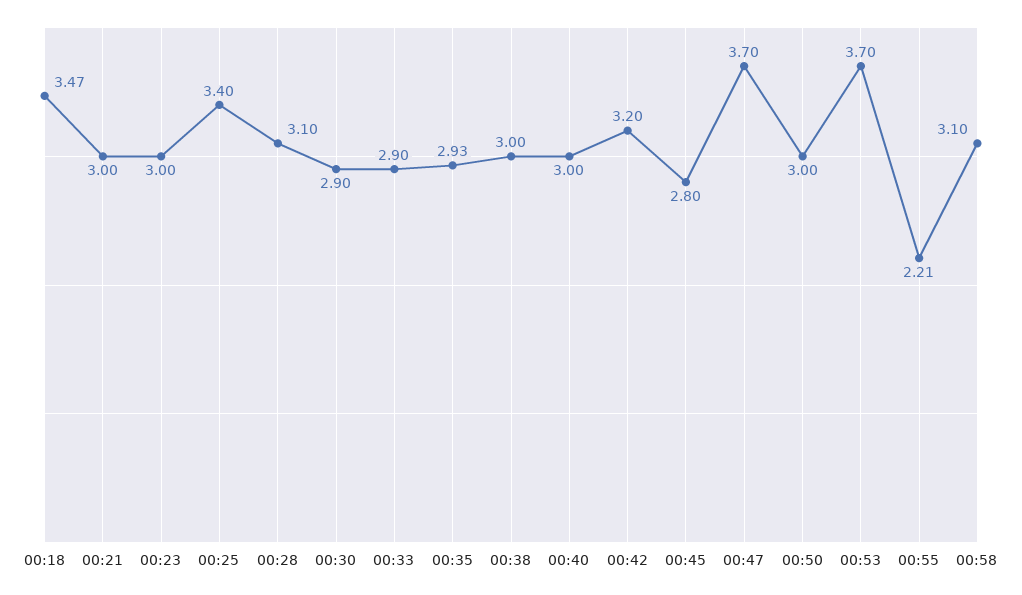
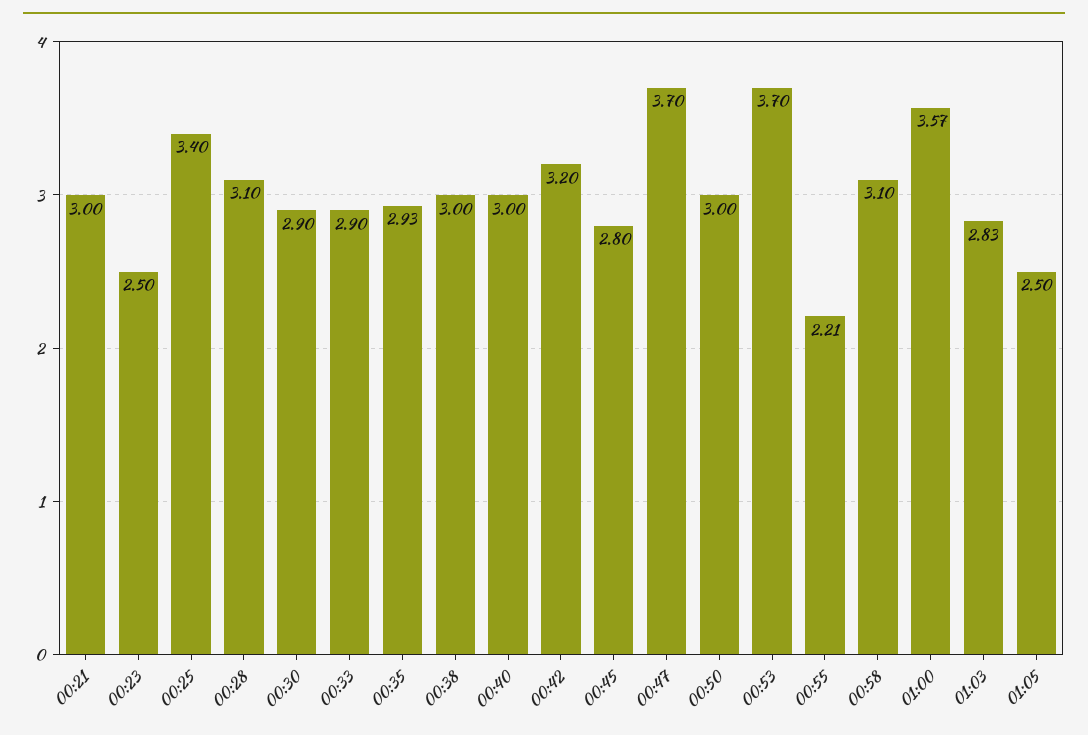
00:18: 3.47 -> none
00:23: 3 -> 2.5
01:00: none -> 3.57
01:03: none -> 2.83
01:05: none -> 2.5

